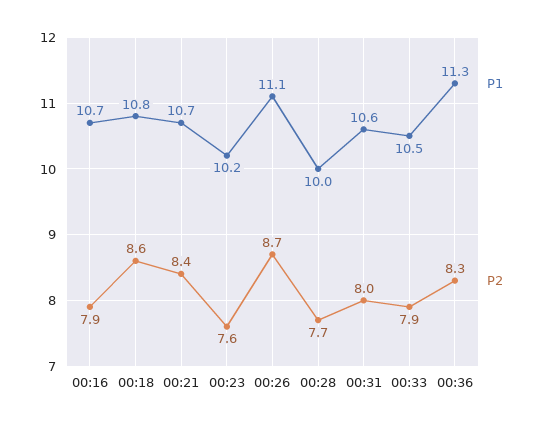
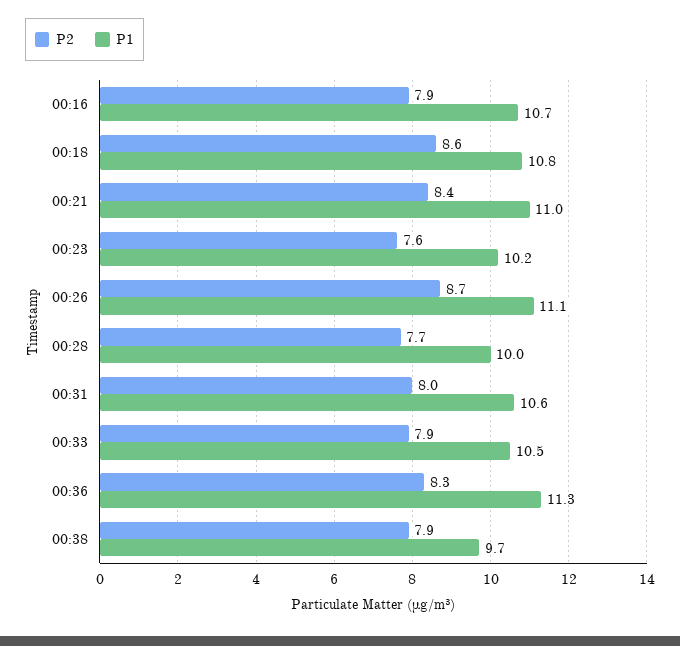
P1, 00:21: 10.7 -> 11
P2, 00:38: none -> 7.9
P1, 00:38: none -> 9.7

